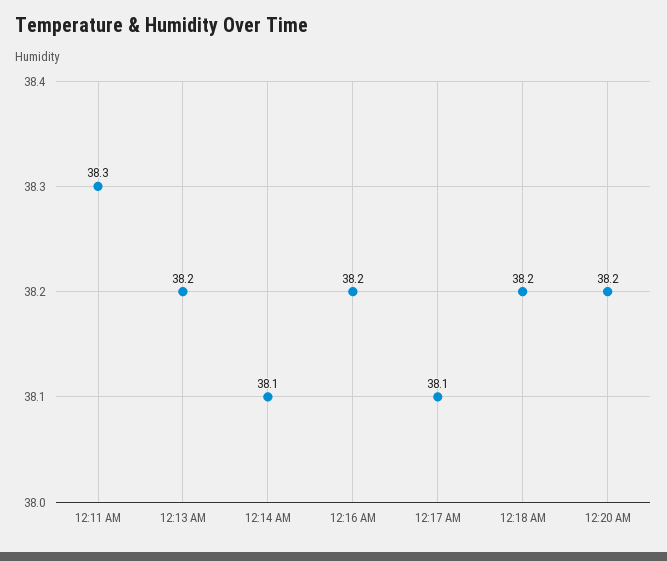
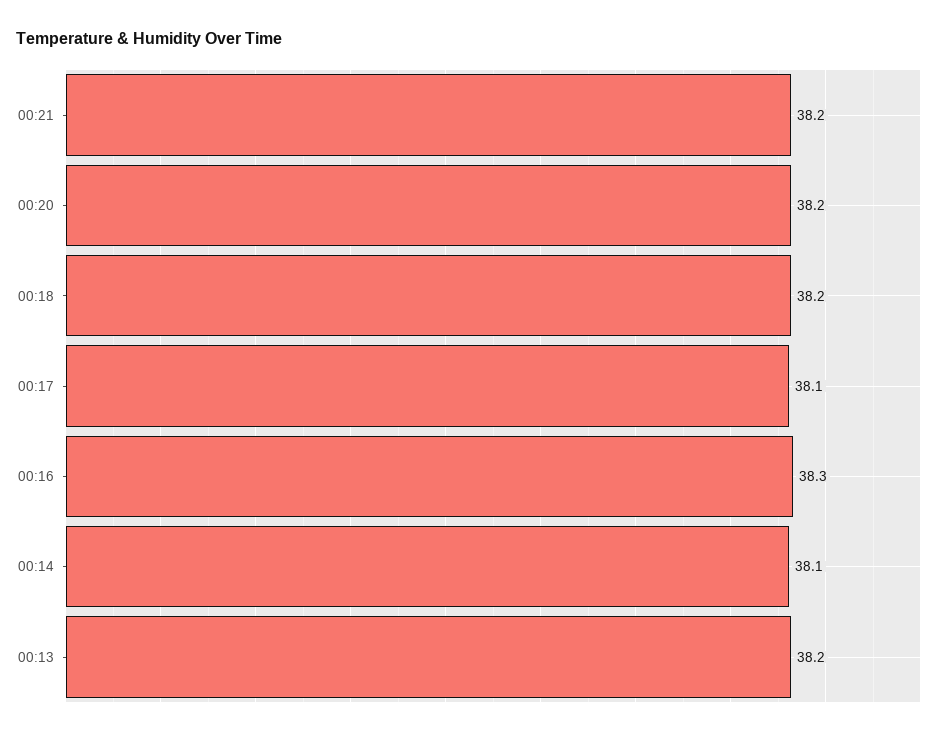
12:11 AM: 38.3 -> none
12:16 AM: 38.2 -> 38.3
00:21: none -> 38.2

